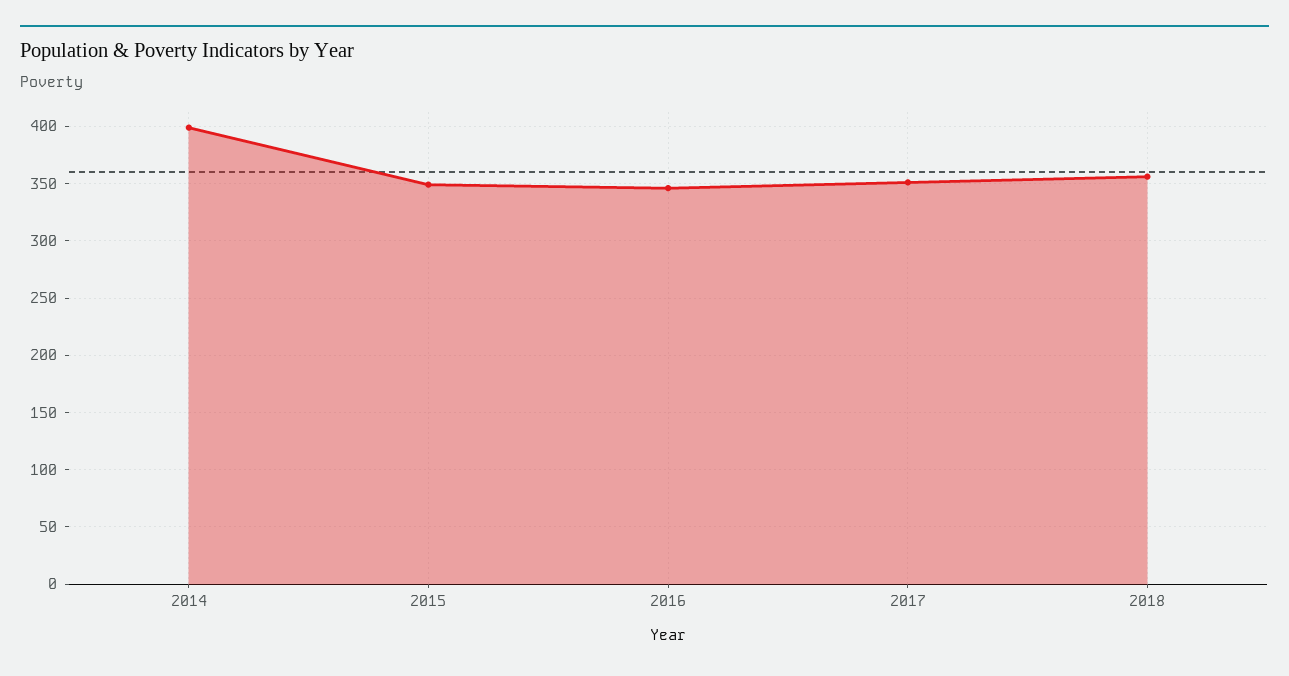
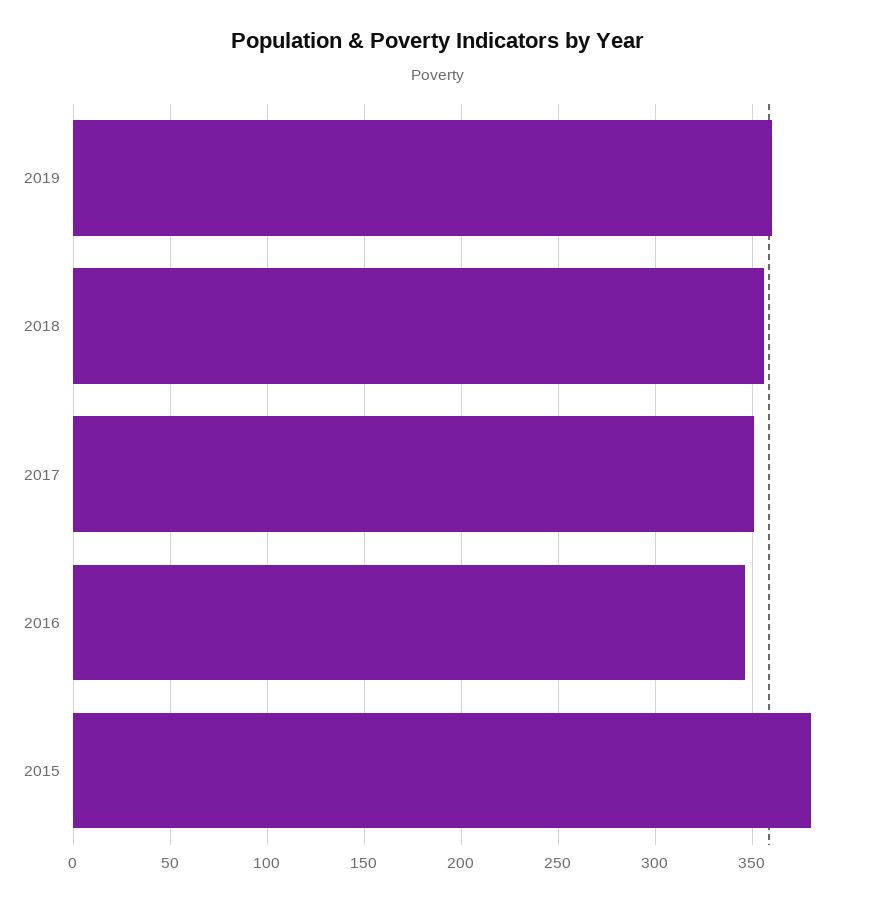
2014: 400 -> none
2015: 350 -> 380
2019: none -> 360

